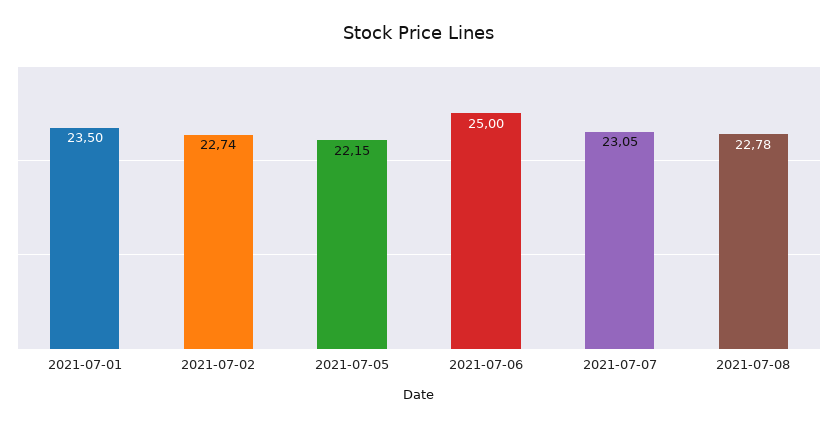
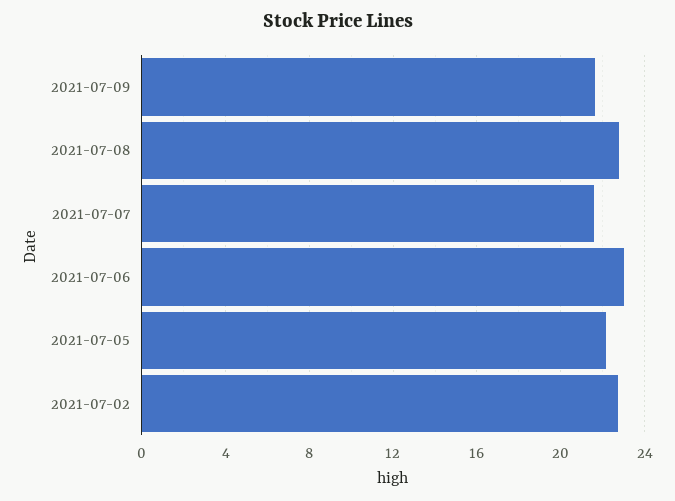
2021-07-01: 23.5 -> none
2021-07-06: 25 -> 23
2021-07-07: 23.05 -> 21.5
2021-07-09: none -> 21.5

